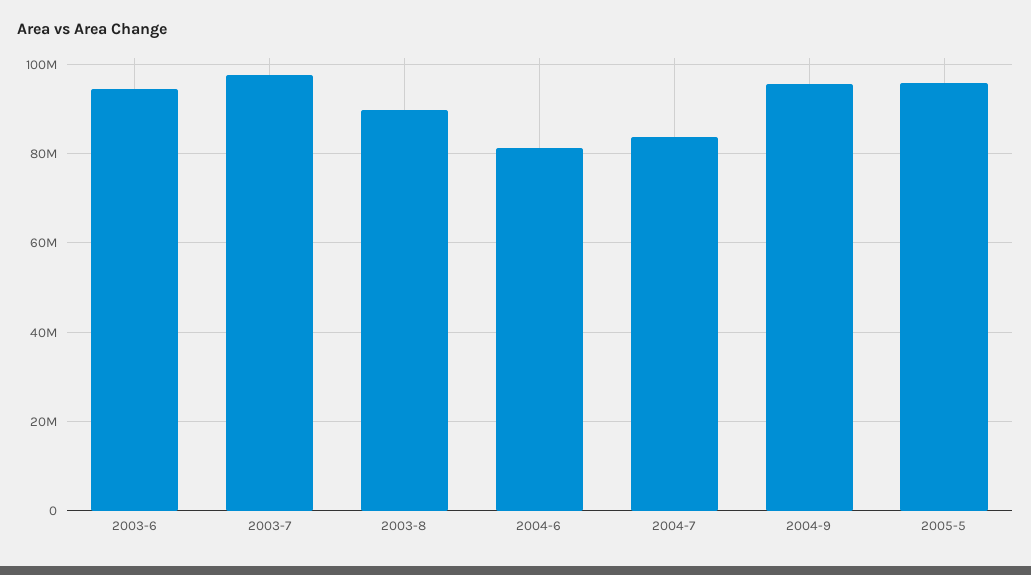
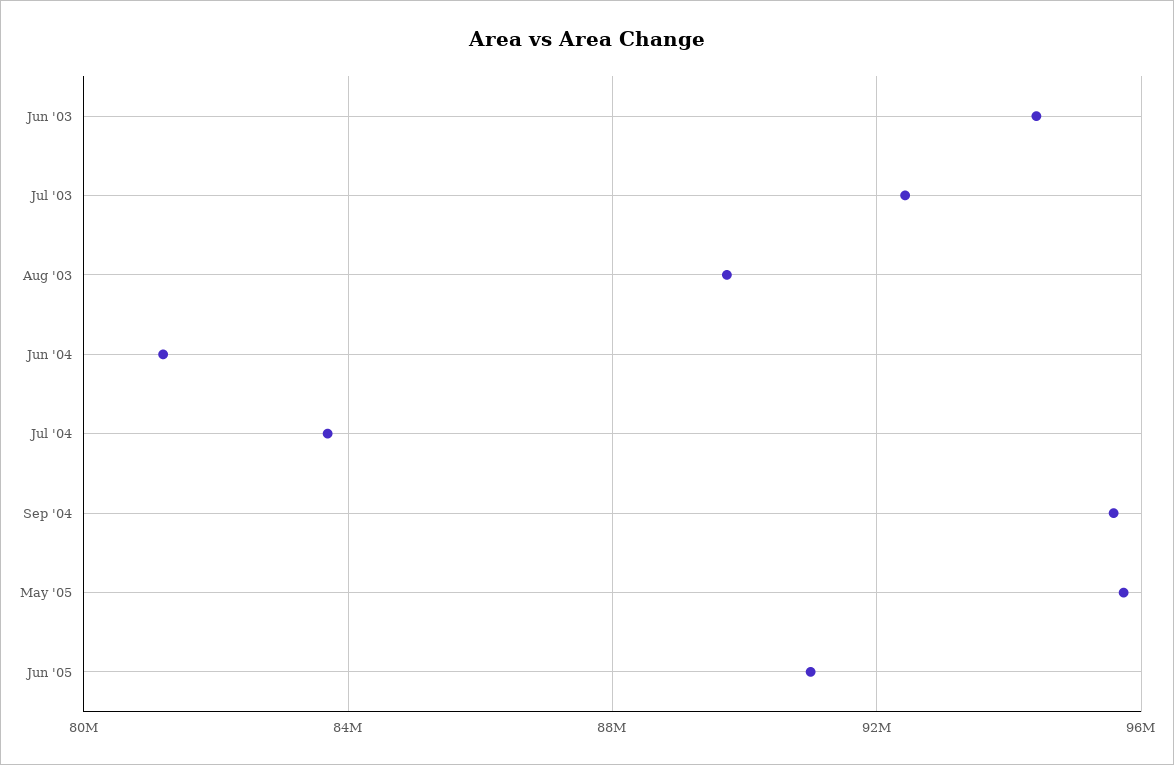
2003-7: 98000000 -> 92500000
Jun '05: none -> 91000000

